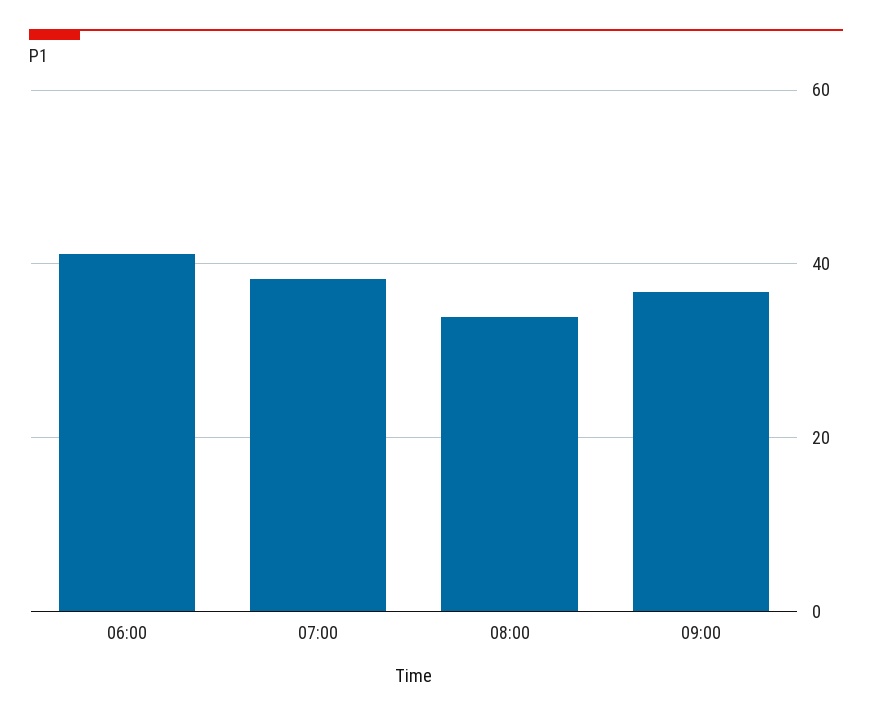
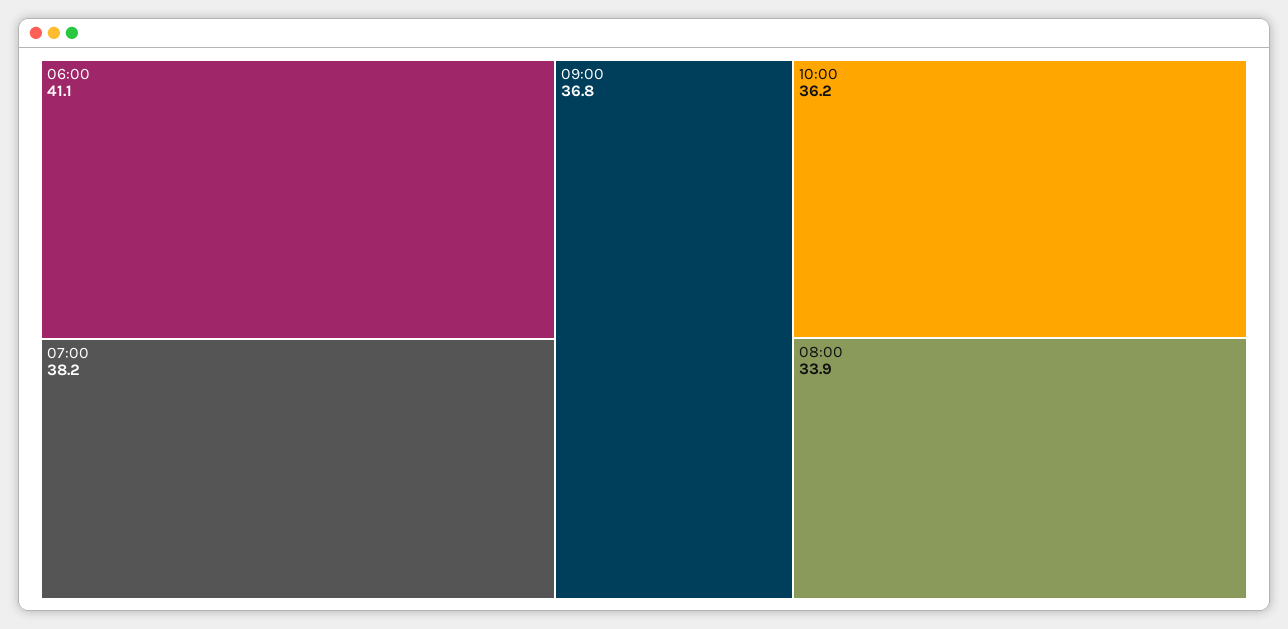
10:00: none -> 36.2

